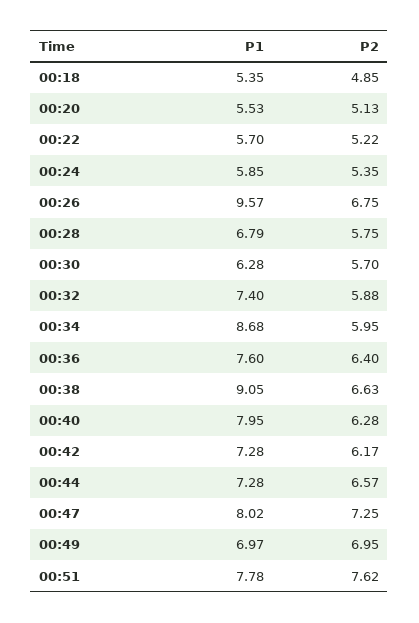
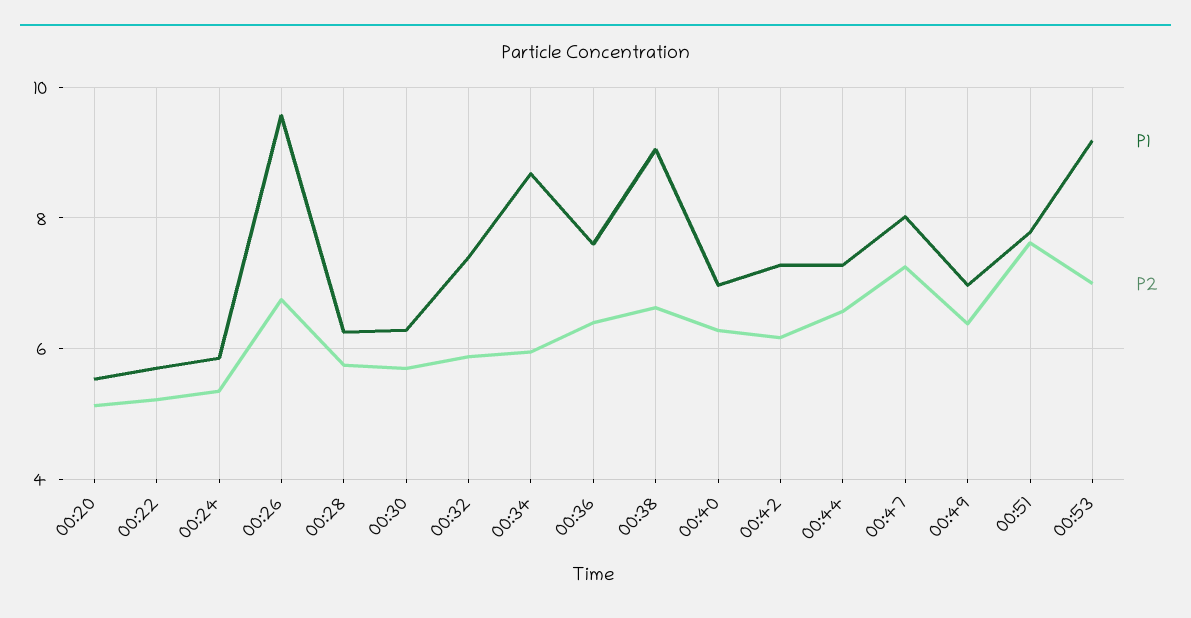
P1, 00:18: 5.35 -> none
P2, 00:18: 4.85 -> none
P1, 00:28: 6.79 -> 6.2
P1, 00:40: 7.95 -> 7
P2, 00:49: 6.95 -> 6.4
P1, 00:53: none -> 9.2
P2, 00:53: none -> 7

